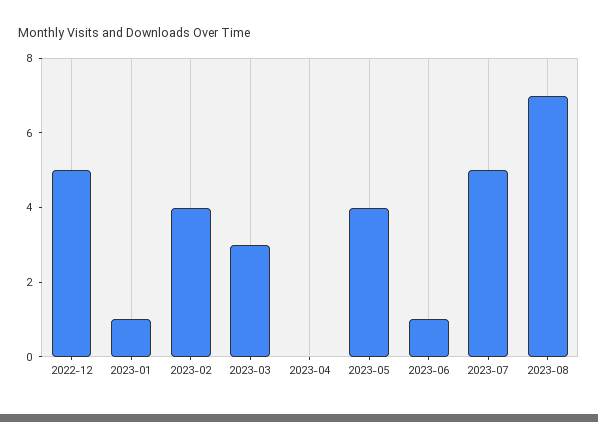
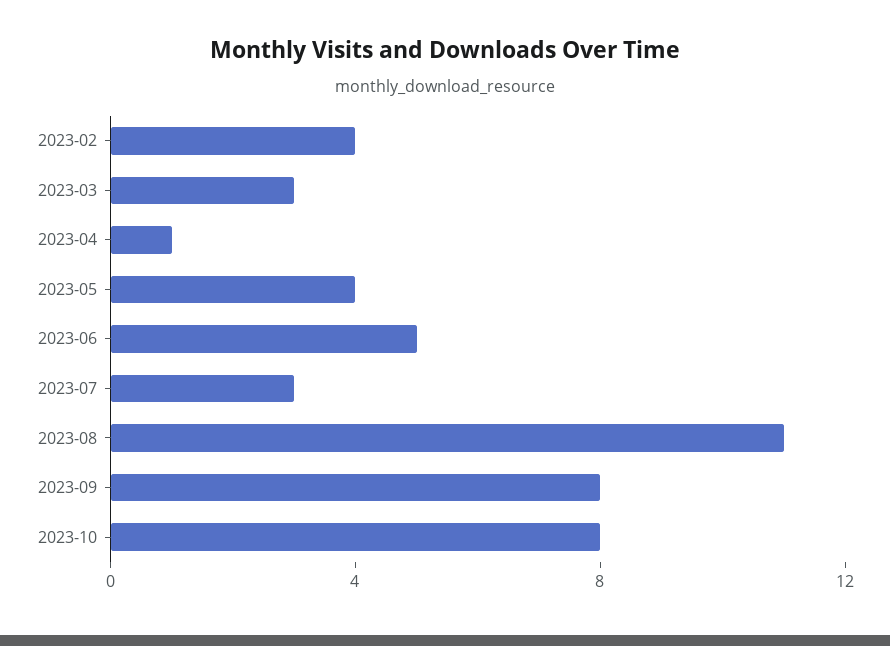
2022-12: 5 -> none
2023-01: 1 -> none
2023-04: 0 -> 1
2023-06: 1 -> 5
2023-07: 5 -> 3
2023-08: 7 -> 11
2023-09: none -> 8
2023-10: none -> 8

